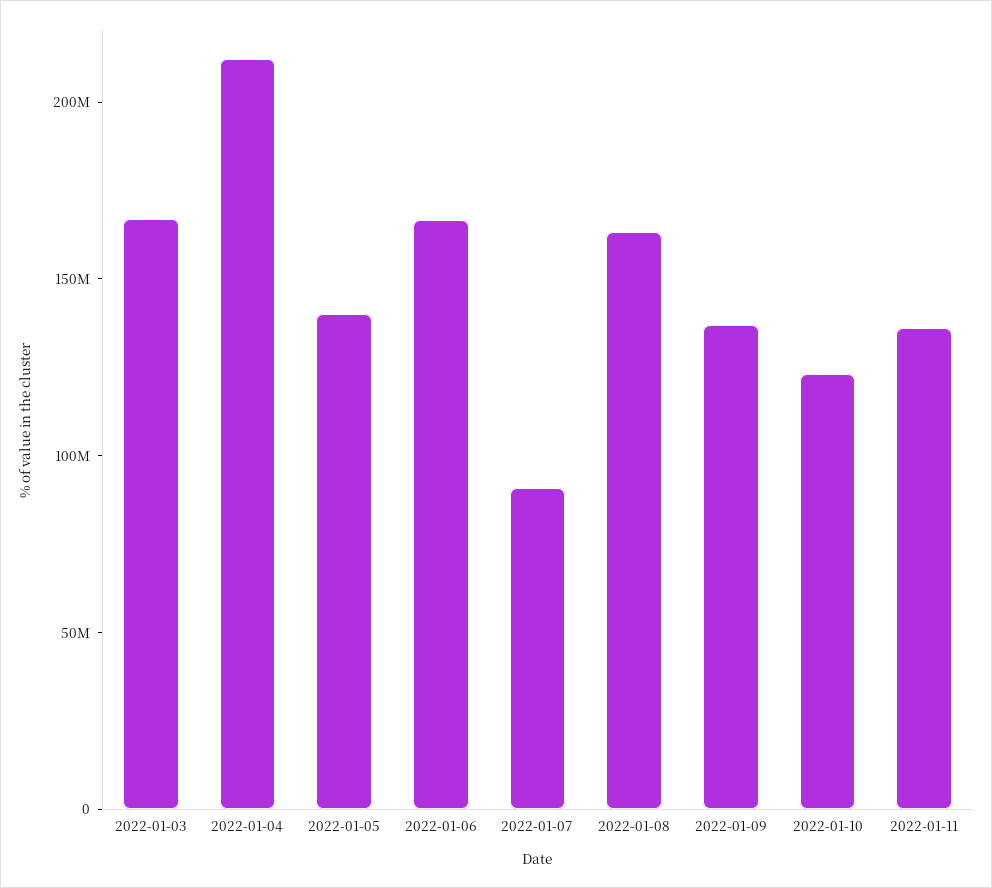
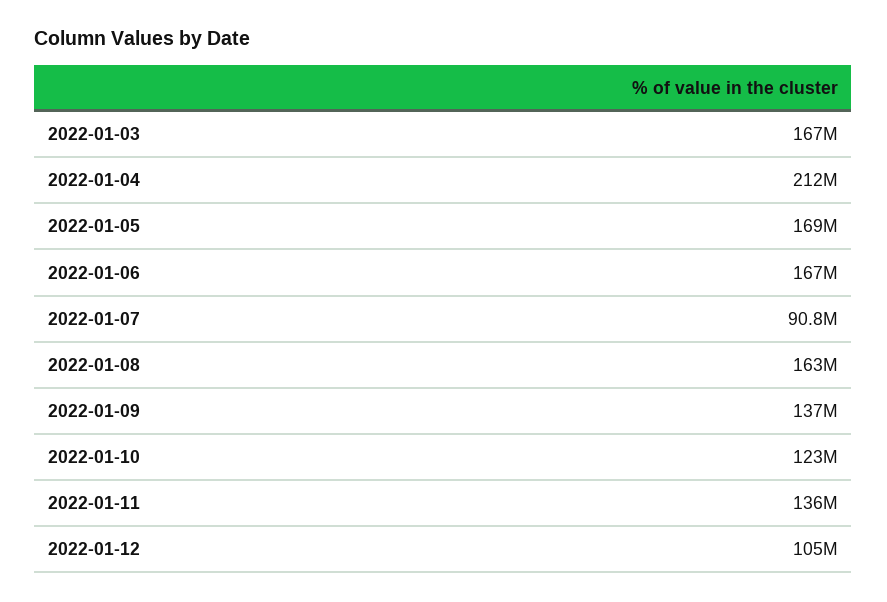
2022-01-05: 140000000 -> 169000000
2022-01-12: none -> 105000000

